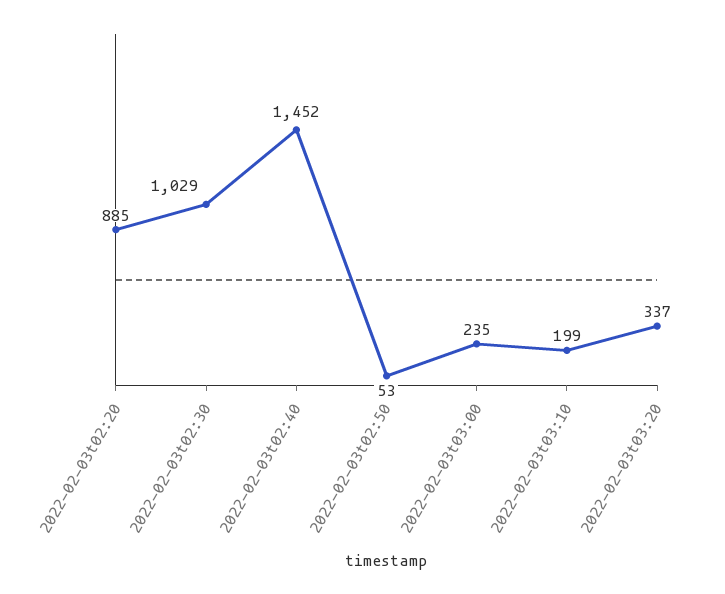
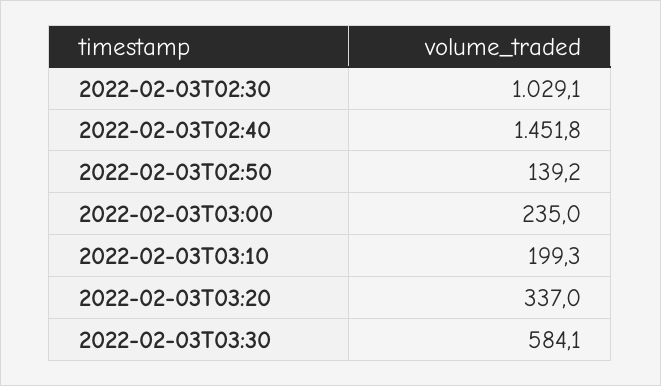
2022-02-03t02:20: 885 -> none
2022-02-03t02:50: 53 -> 139.2
2022-02-03T03:30: none -> 584.1

